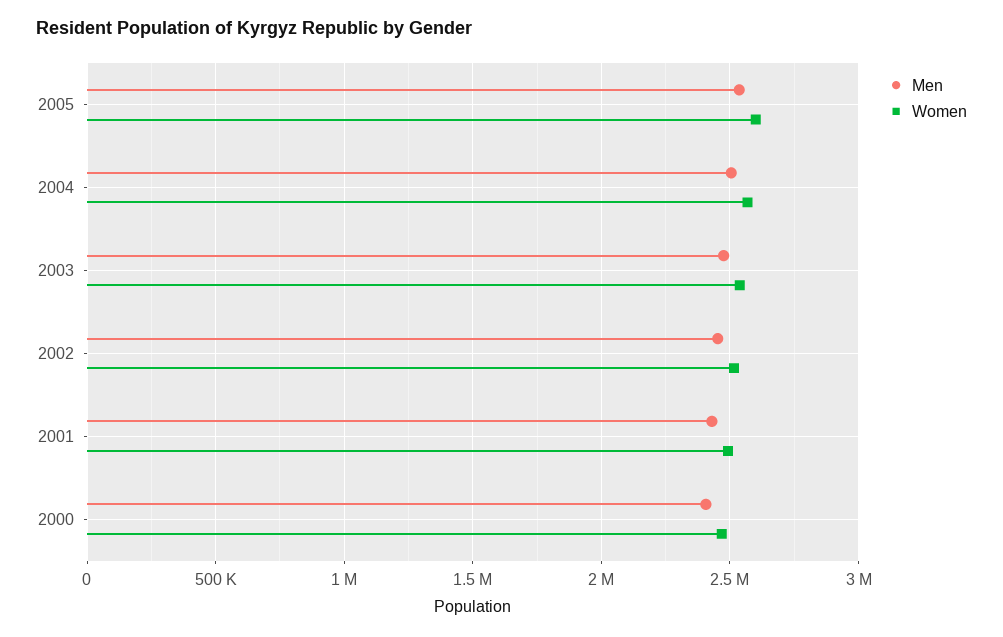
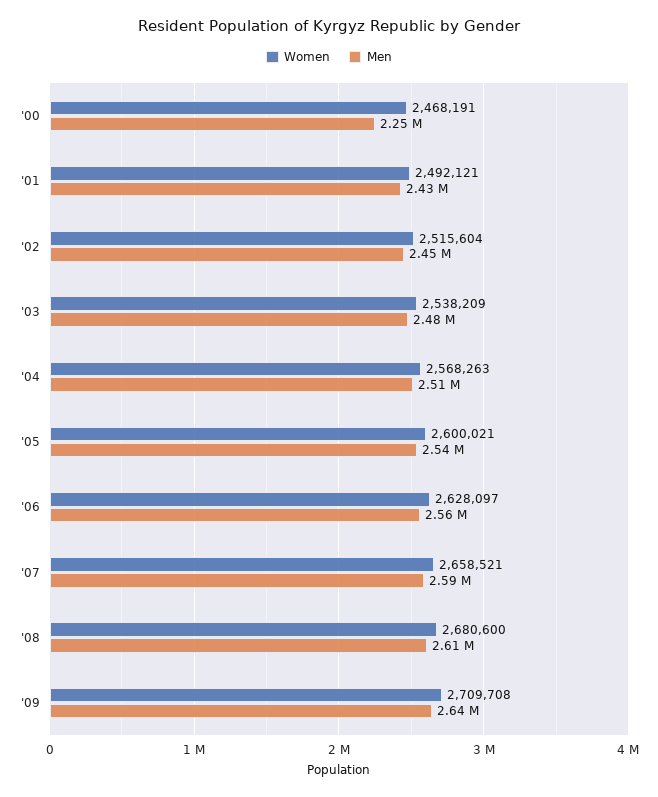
Men, 2000: 2400000 -> 2250000
Women, '06: none -> 2628097
Men, '06: none -> 2560000
Women, '07: none -> 2658521
Men, '07: none -> 2590000
Women, '08: none -> 2680600
Men, '08: none -> 2610000
Women, '09: none -> 2709708
Men, '09: none -> 2640000

